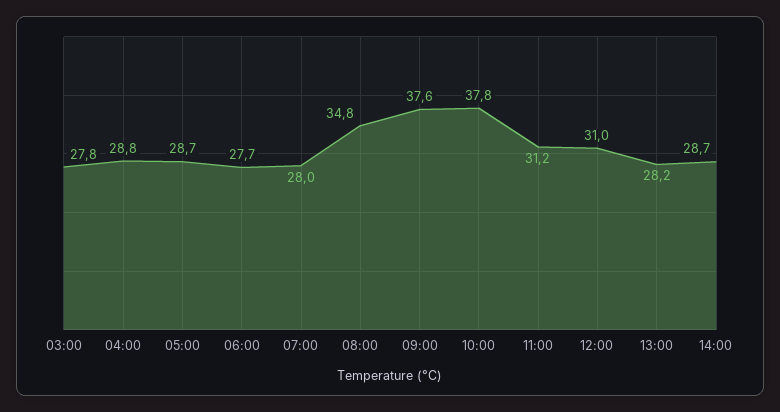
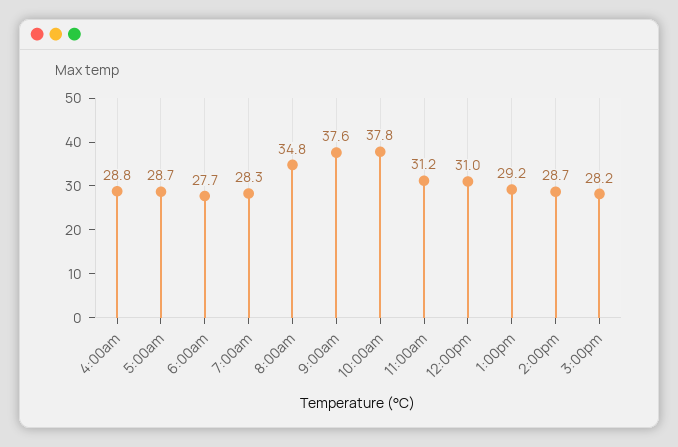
03:00: 27.8 -> none
07:00: 28 -> 28.3
13:00: 28.2 -> 29.2
3:00pm: none -> 28.2

